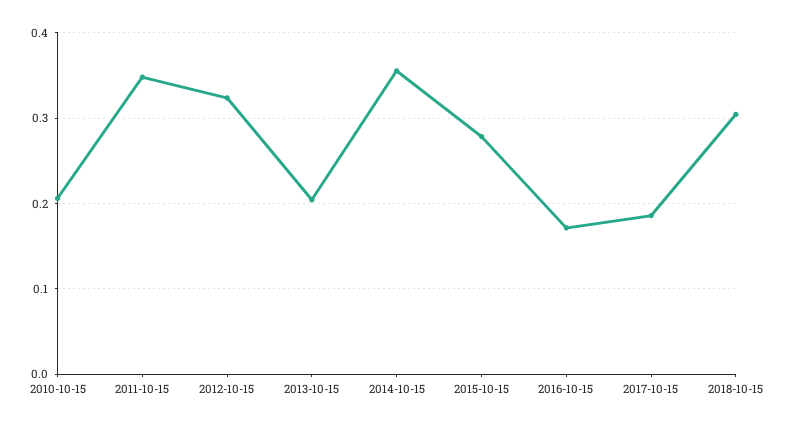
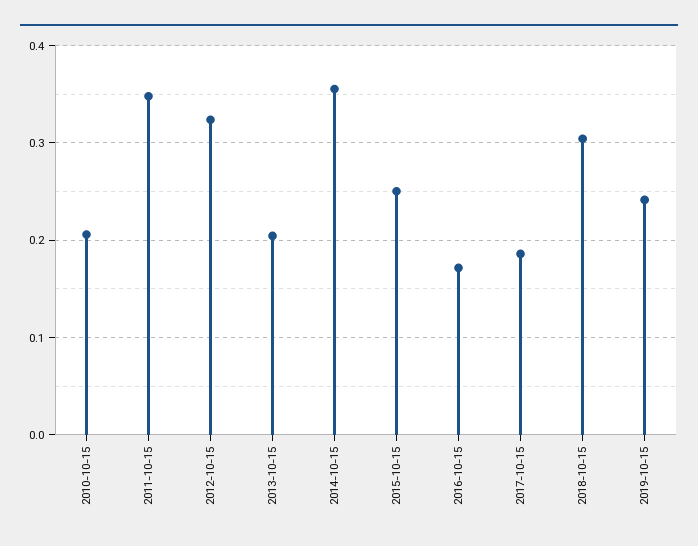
2015-10-15: 0.28 -> 0.25
2019-10-15: none -> 0.24

